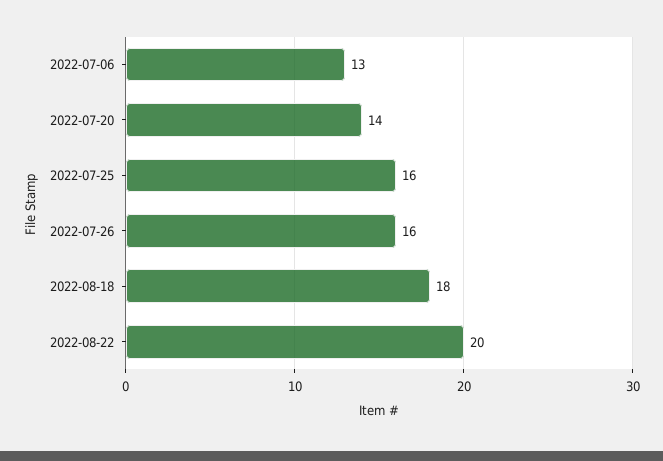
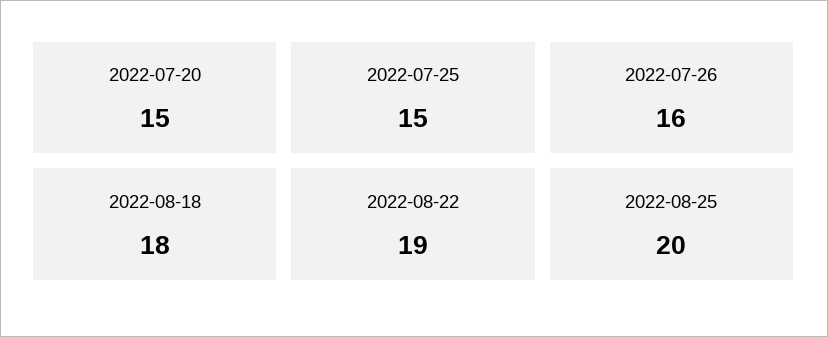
2022-07-06: 13 -> none
2022-07-20: 14 -> 15
2022-07-25: 16 -> 15
2022-08-22: 20 -> 19
2022-08-25: none -> 20

